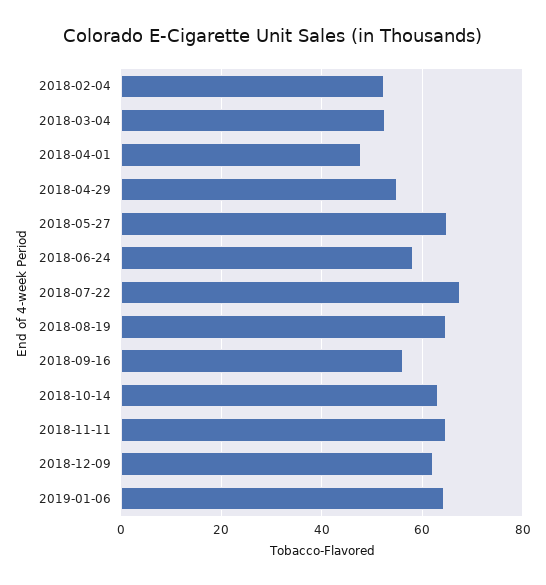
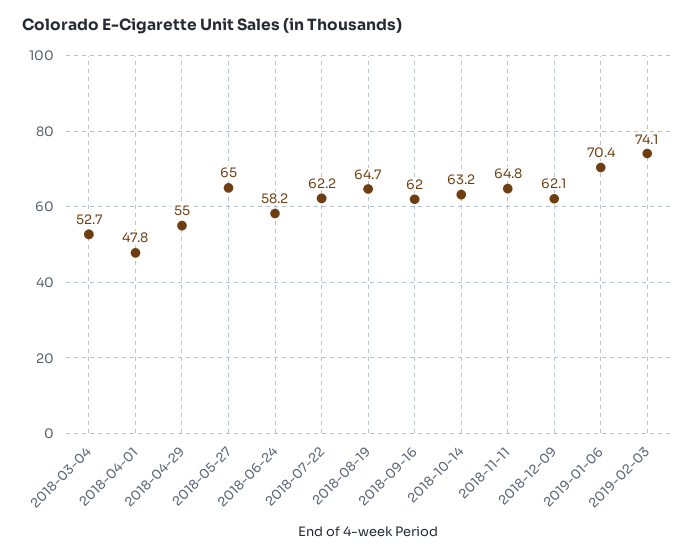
2018-02-04: 52 -> none
2018-07-22: 68 -> 62.2
2018-09-16: 56 -> 62
2019-01-06: 64 -> 70.4
2019-02-03: none -> 74.1

